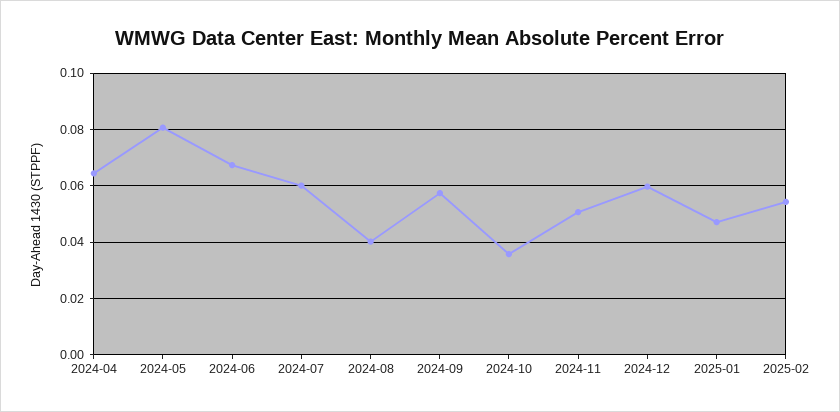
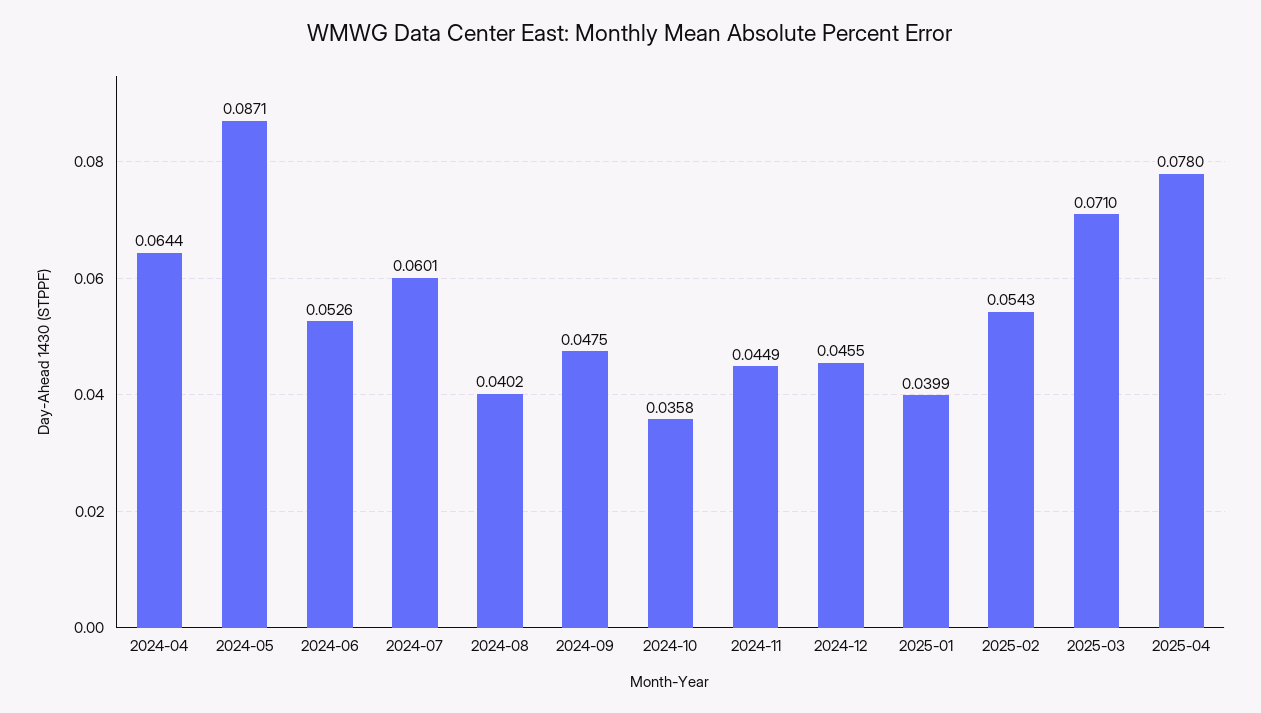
2024-05: 0.08 -> 0.0871
2024-06: 0.0675 -> 0.0526
2024-09: 0.0575 -> 0.0475
2024-11: 0.05 -> 0.0449
2024-12: 0.06 -> 0.0455
2025-01: 0.0475 -> 0.0399
2025-03: none -> 0.071
2025-04: none -> 0.078

